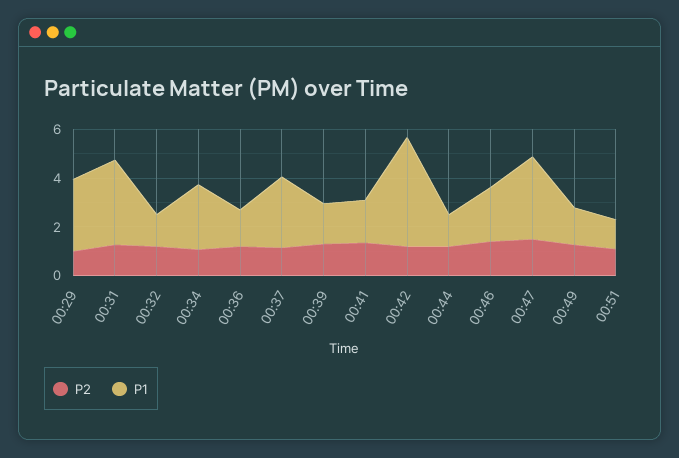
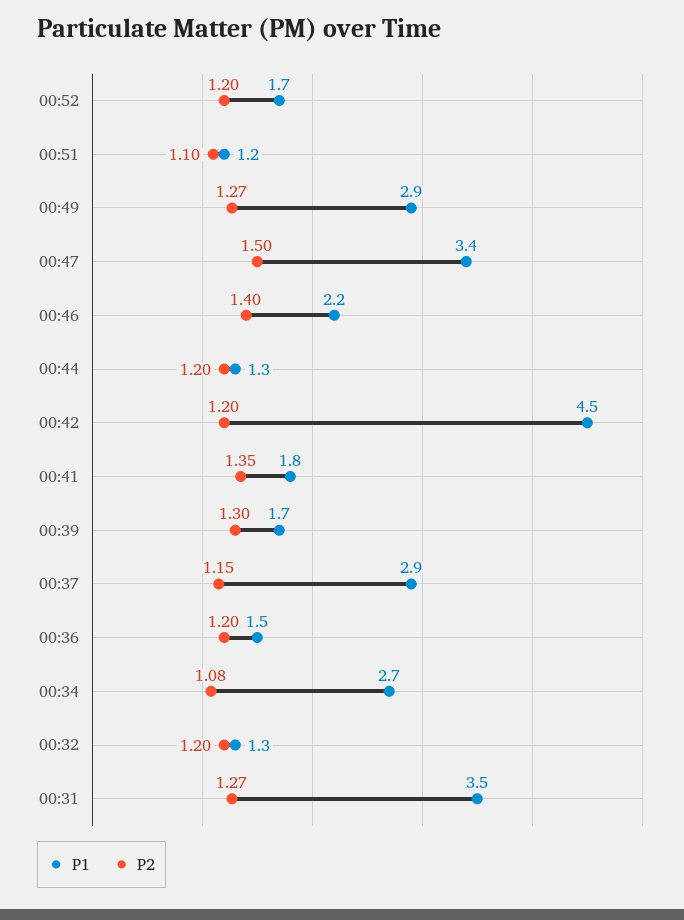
P2, 00:29: 1 -> none
P1, 00:29: 3 -> none
P1, 00:49: 1.5 -> 2.9
P1, 00:52: none -> 1.7
P2, 00:52: none -> 1.2

